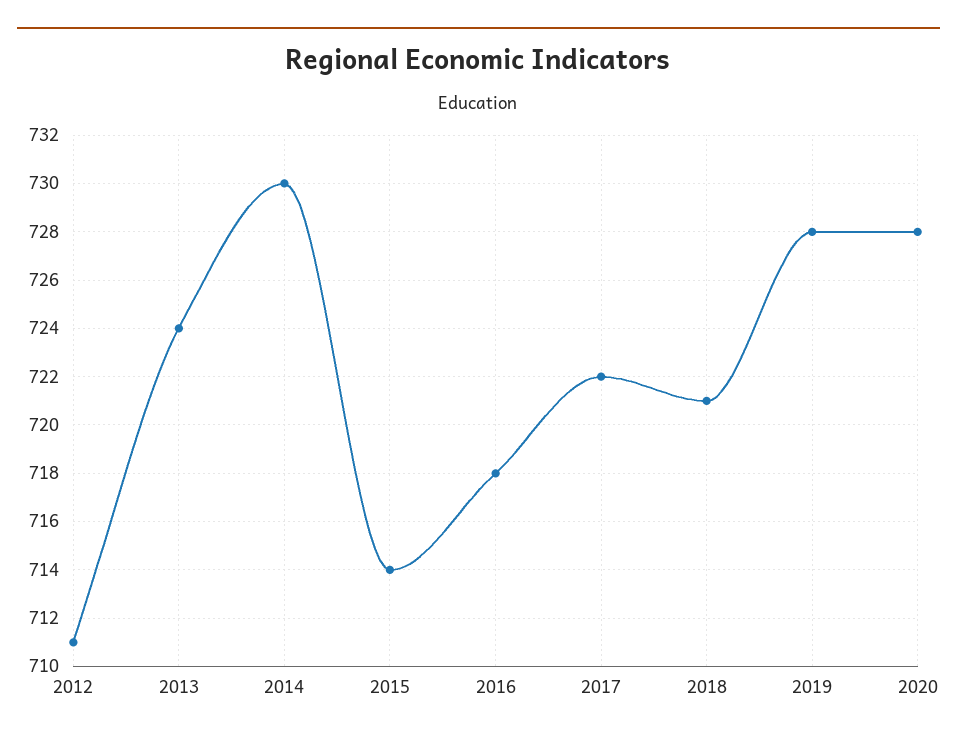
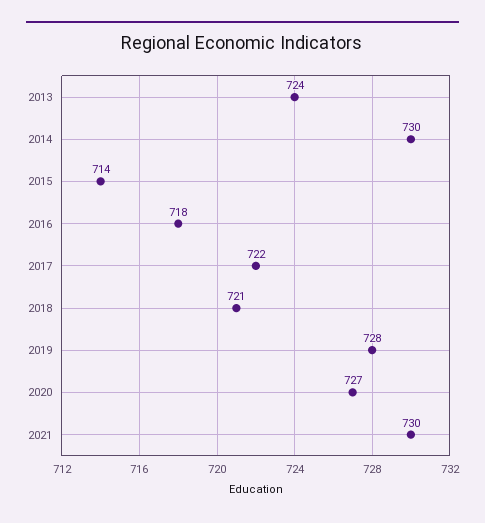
2012: 711 -> none
2020: 728 -> 727
2021: none -> 730

